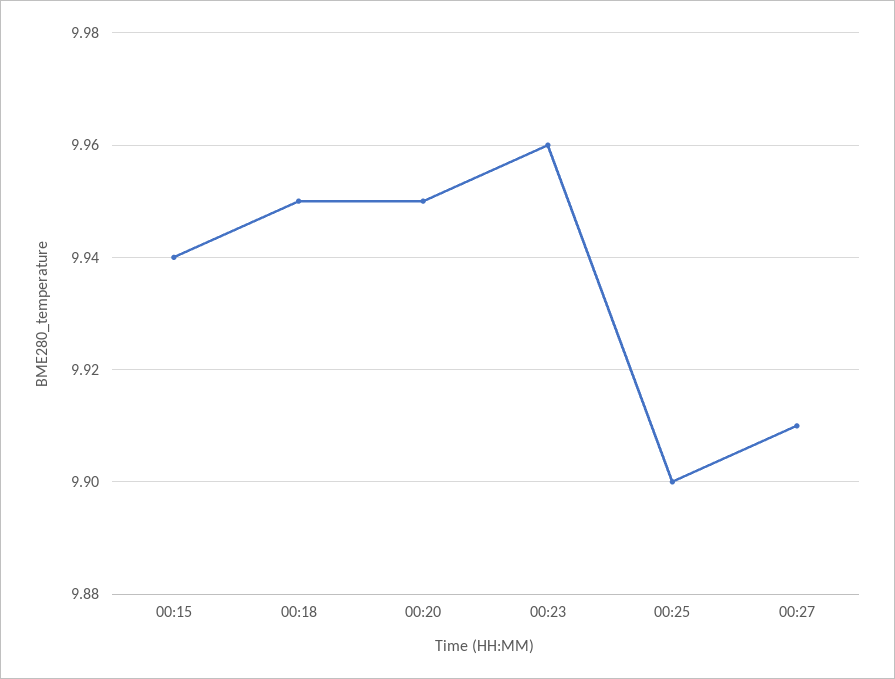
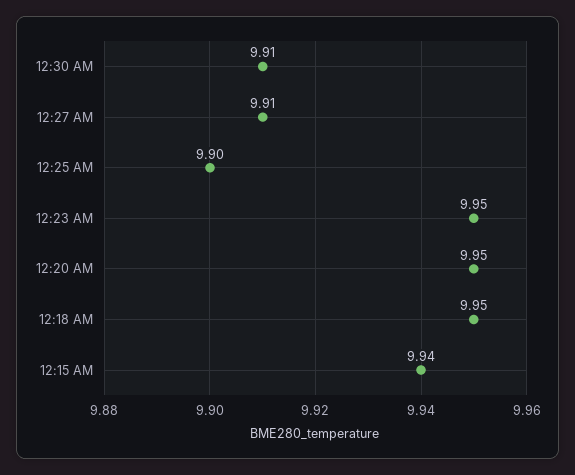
00:23: 9.96 -> 9.95
12:30 AM: none -> 9.91

